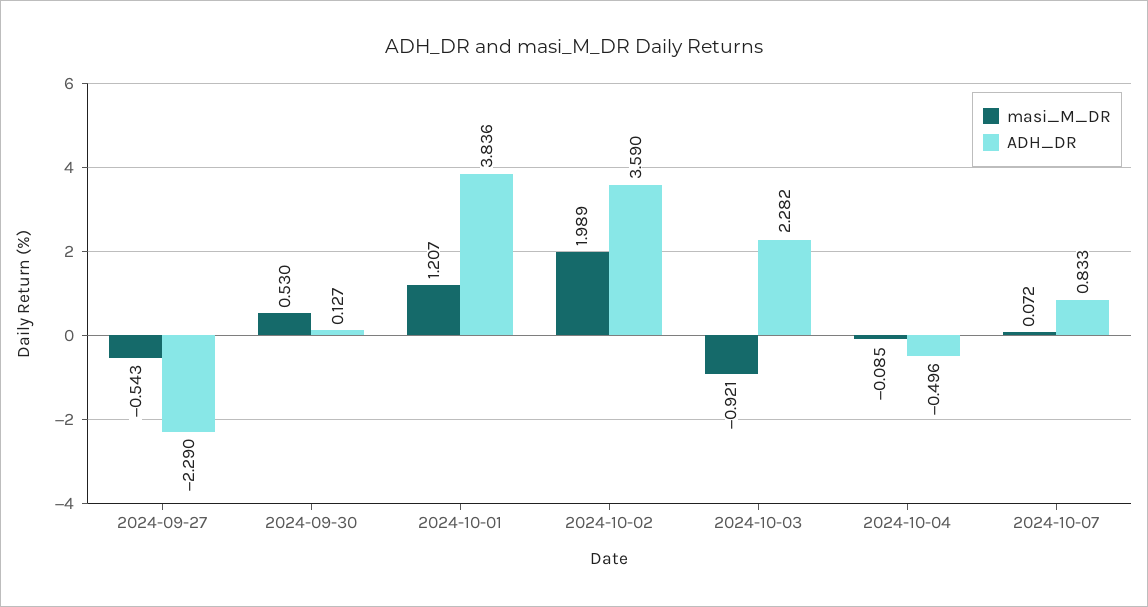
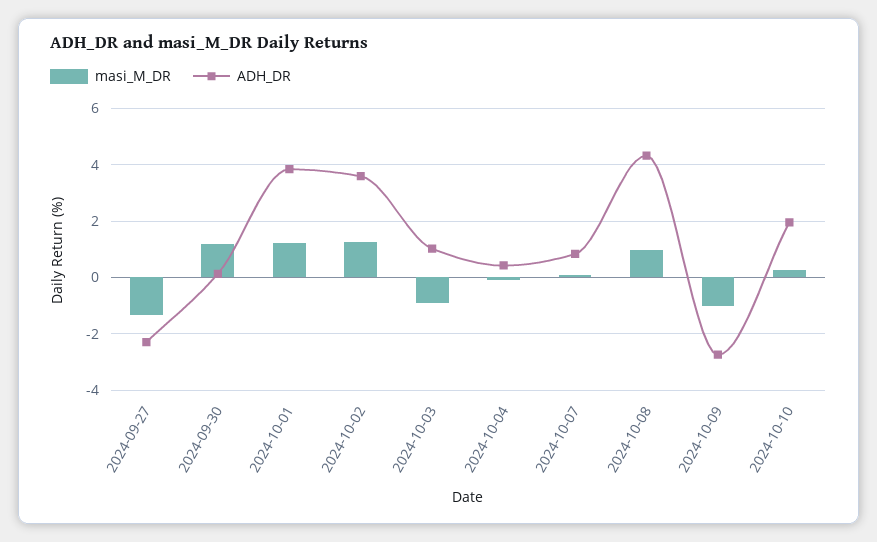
masi_M_DR, 2024-09-27: -0.543 -> -1.25
masi_M_DR, 2024-09-30: 0.53 -> 1.25
masi_M_DR, 2024-10-02: 1.989 -> 1.25
ADH_DR, 2024-10-03: 2.282 -> 1
ADH_DR, 2024-10-04: -0.496 -> 0.5
masi_M_DR, 2024-10-08: none -> 1
ADH_DR, 2024-10-08: none -> 4.25
masi_M_DR, 2024-10-09: none -> -1
ADH_DR, 2024-10-09: none -> -2.75
masi_M_DR, 2024-10-10: none -> 0.25
ADH_DR, 2024-10-10: none -> 2

